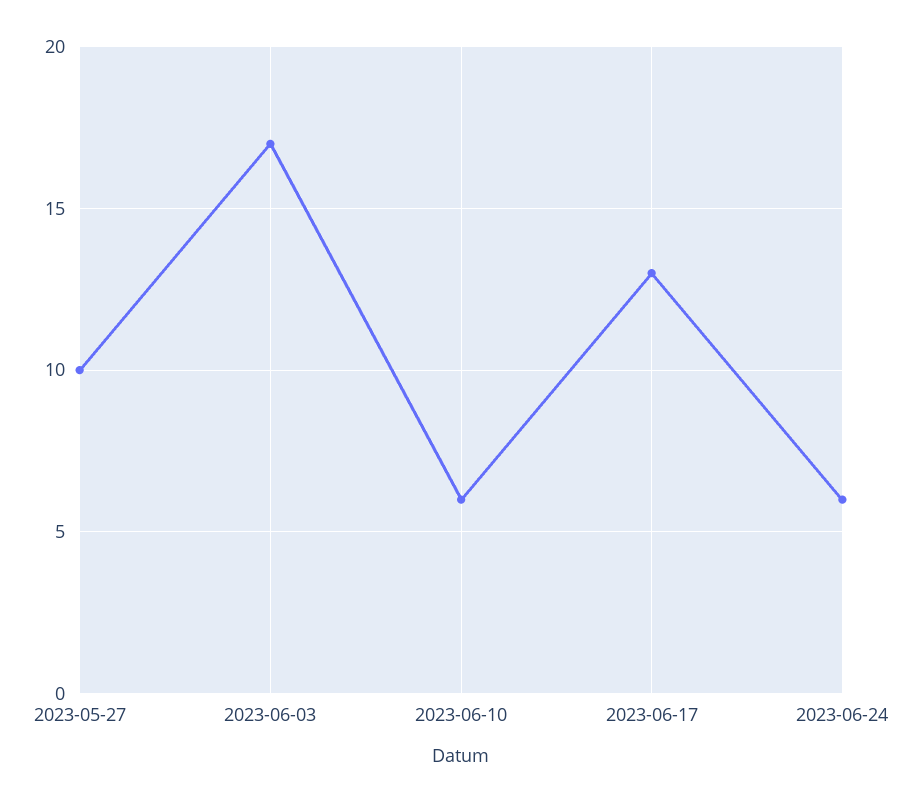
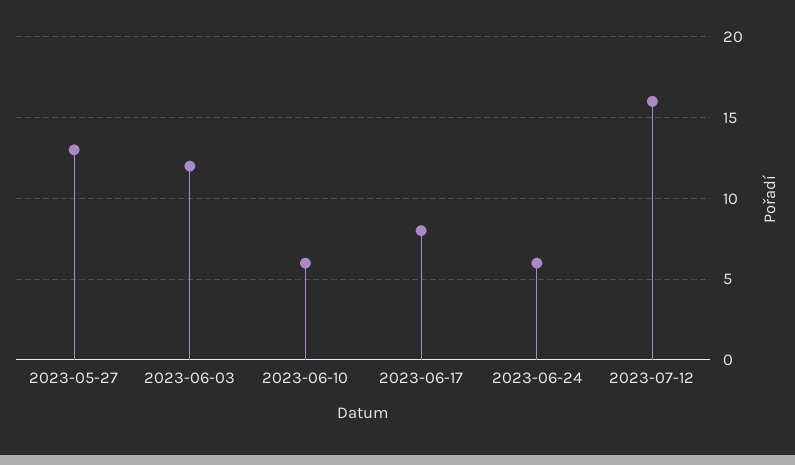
2023-05-27: 10 -> 13
2023-06-03: 17 -> 12
2023-06-17: 13 -> 8
2023-07-12: none -> 16

